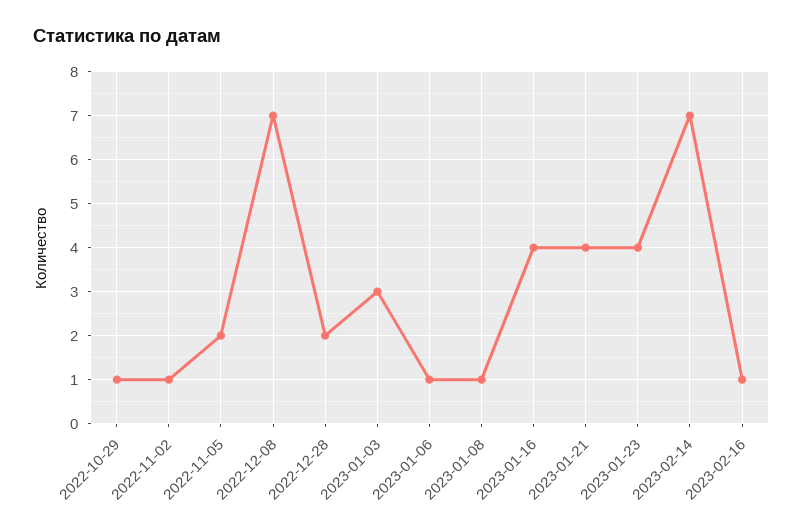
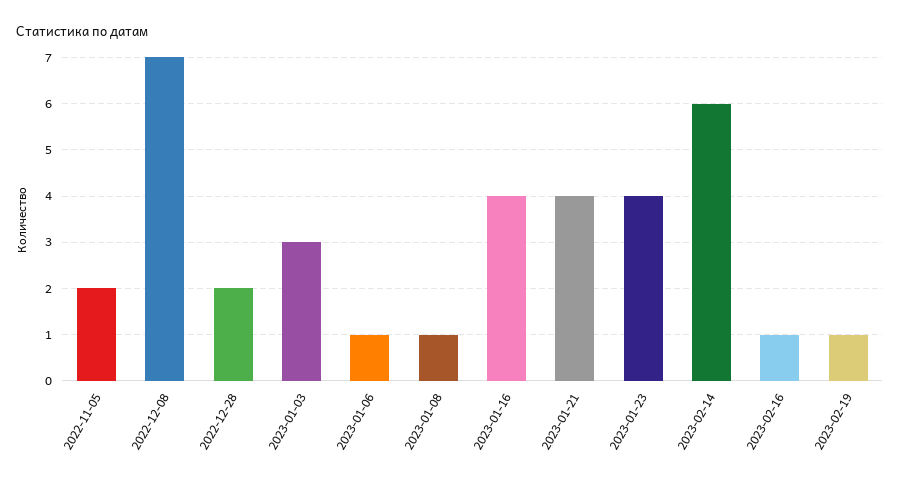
2022-10-29: 1 -> none
2022-11-02: 1 -> none
2023-02-14: 7 -> 6
2023-02-19: none -> 1

